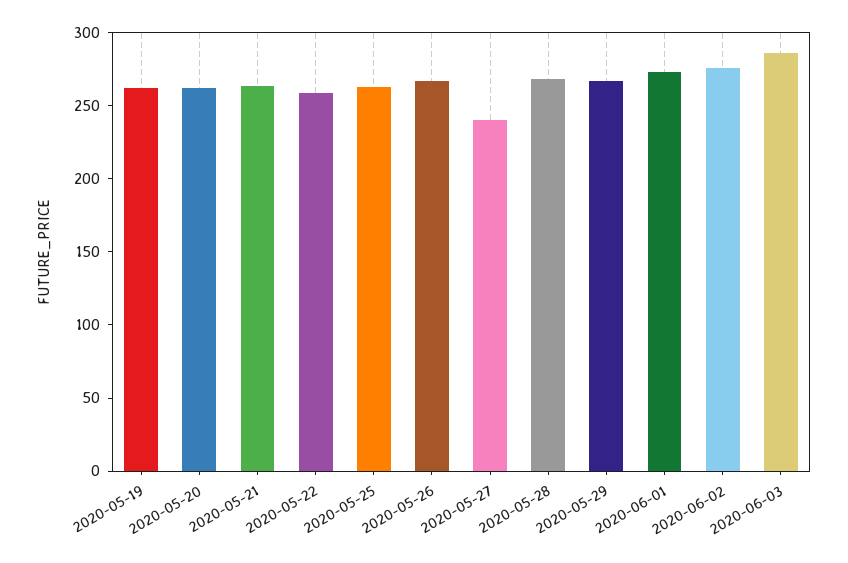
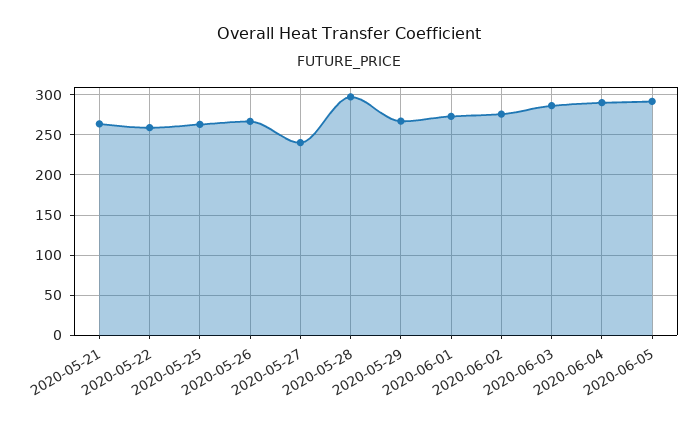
2020-05-19: 260 -> none
2020-05-20: 260 -> none
2020-05-28: 270 -> 300
2020-06-04: none -> 290
2020-06-05: none -> 290

